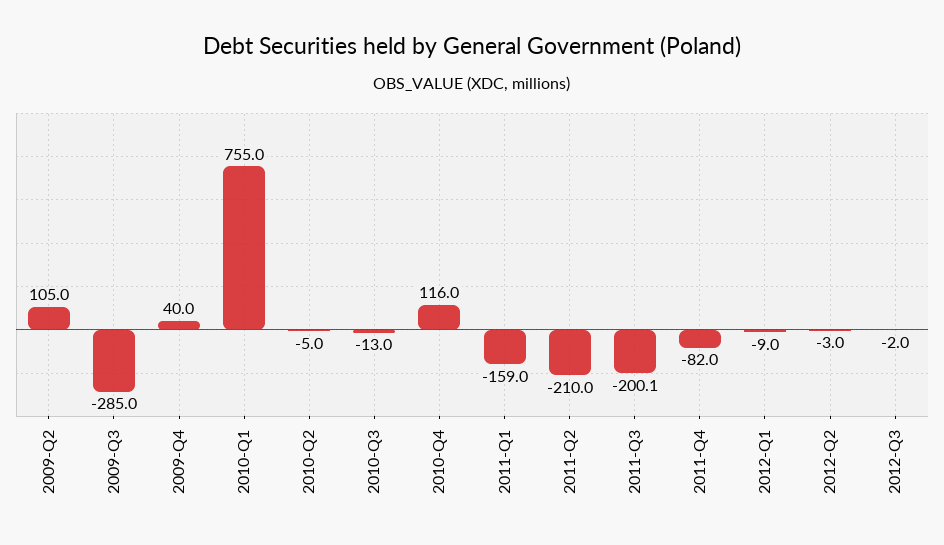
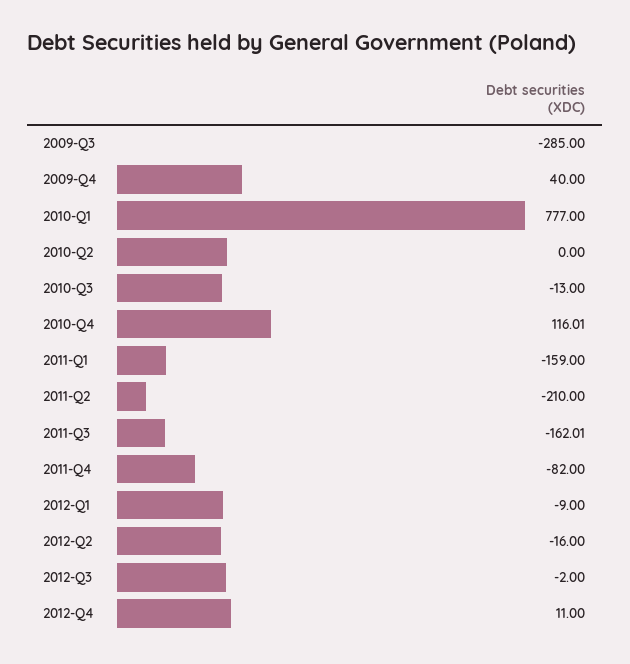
2009-Q2: 105 -> none
2010-Q1: 755 -> 777
2010-Q2: -5 -> 0
2011-Q3: -200.1 -> -162.01
2012-Q2: -3 -> -16
2012-Q4: none -> 11

